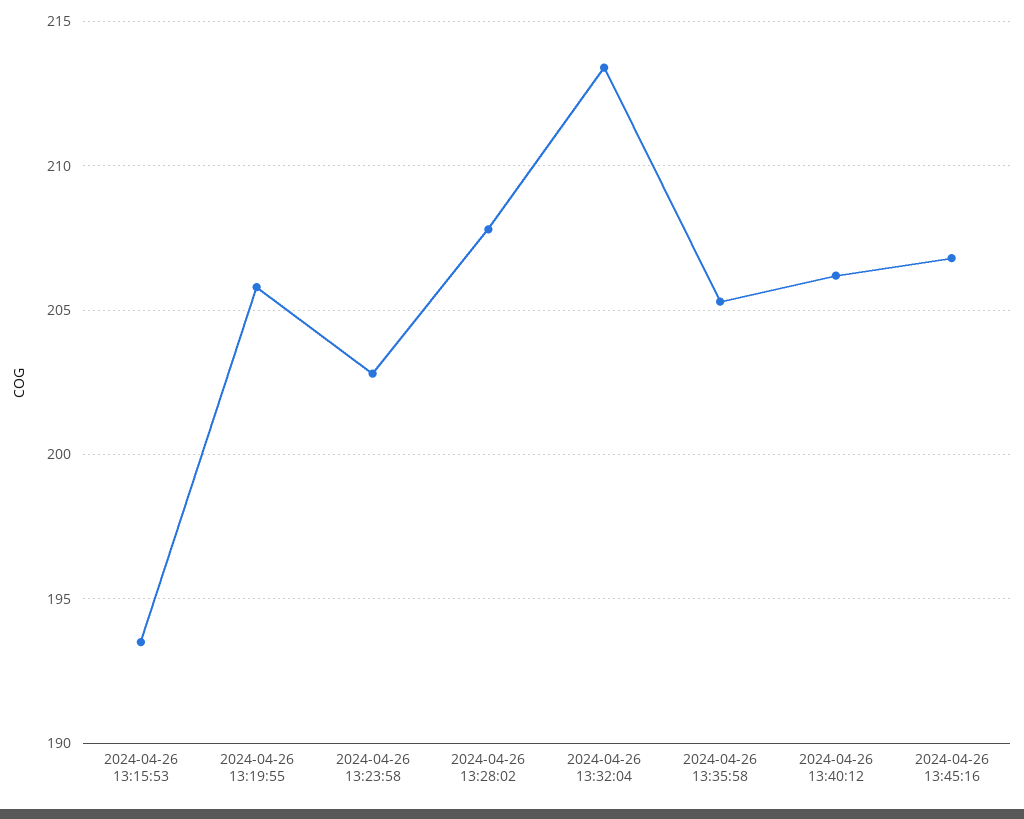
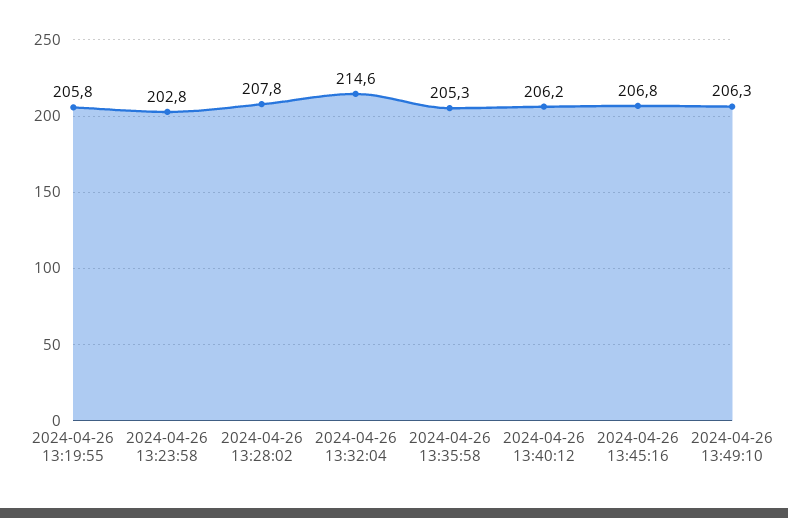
2024-04-26 13:15:53: 193.5 -> none
2024-04-26 13:32:04: 213.5 -> 214.6
2024-04-26 13:49:10: none -> 206.3

